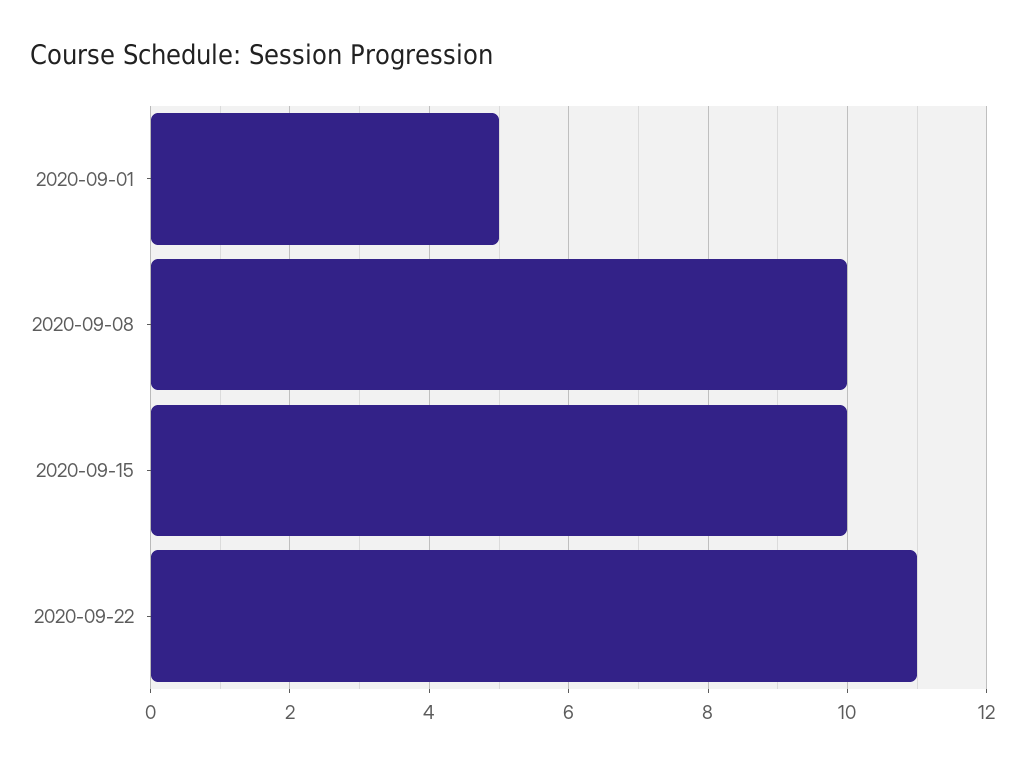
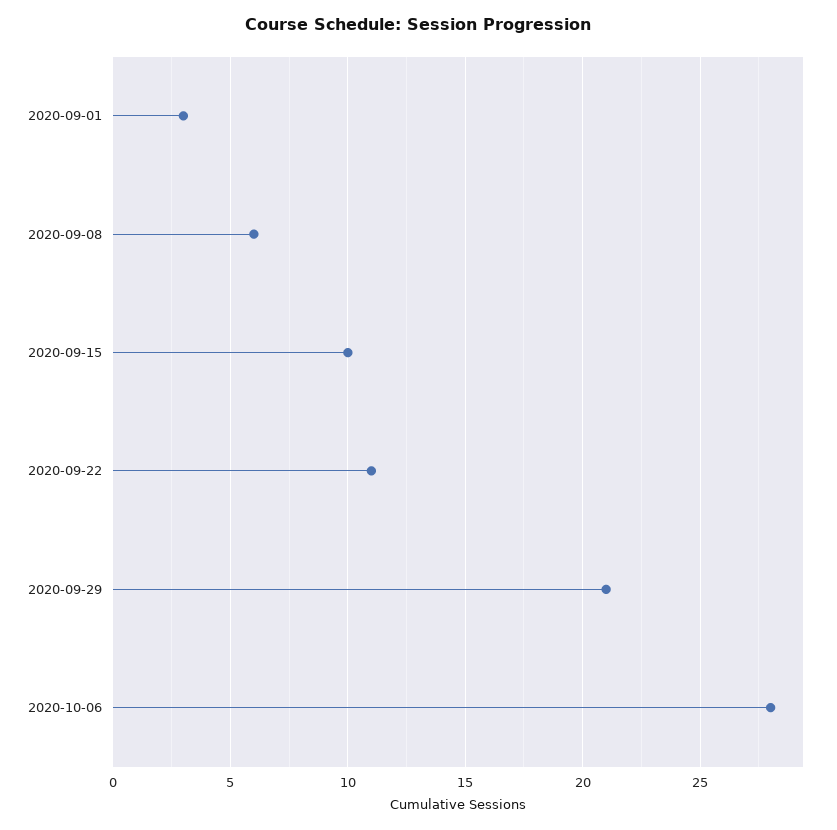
2020-09-01: 5 -> 3
2020-09-08: 10 -> 6
2020-09-29: none -> 21
2020-10-06: none -> 28

